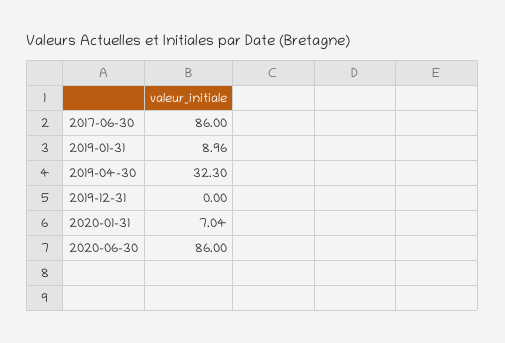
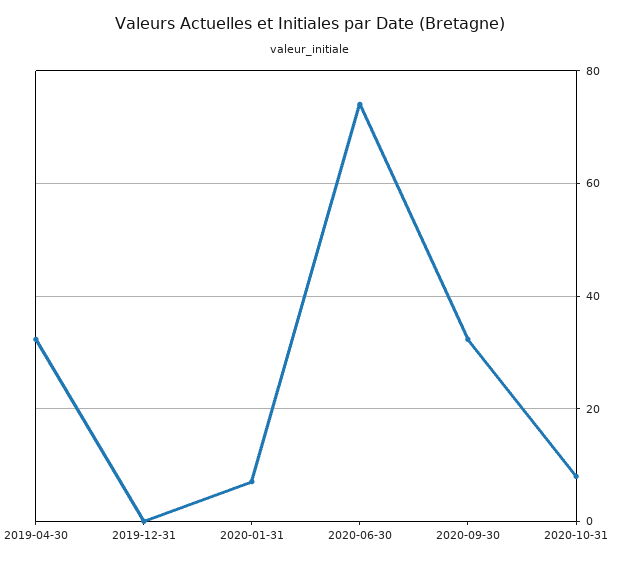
2017-06-30: 86 -> none
2019-01-31: 8.96 -> none
2020-06-30: 86 -> 74
2020-09-30: none -> 32
2020-10-31: none -> 8

